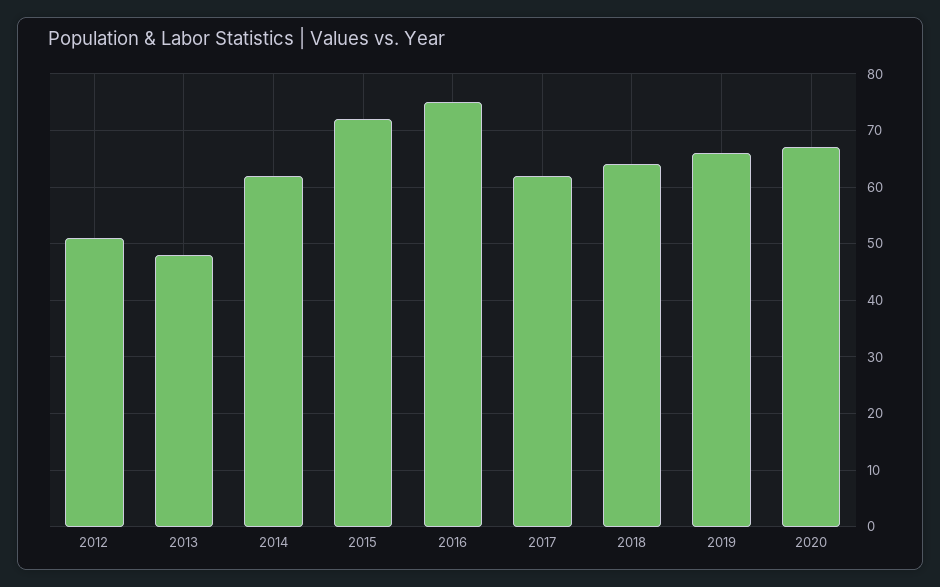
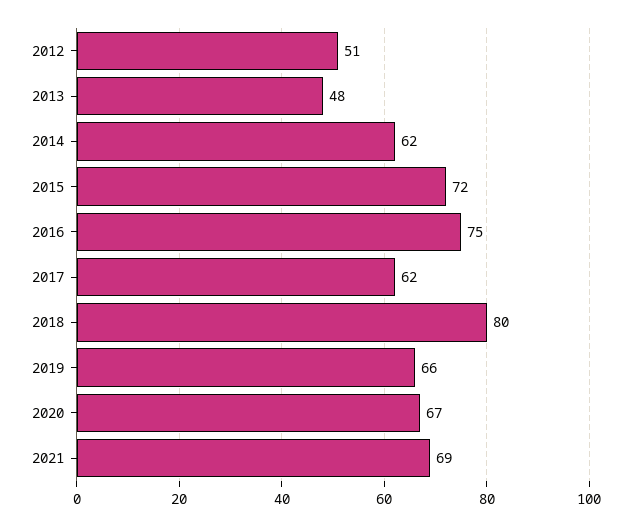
2018: 65 -> 80
2021: none -> 69

